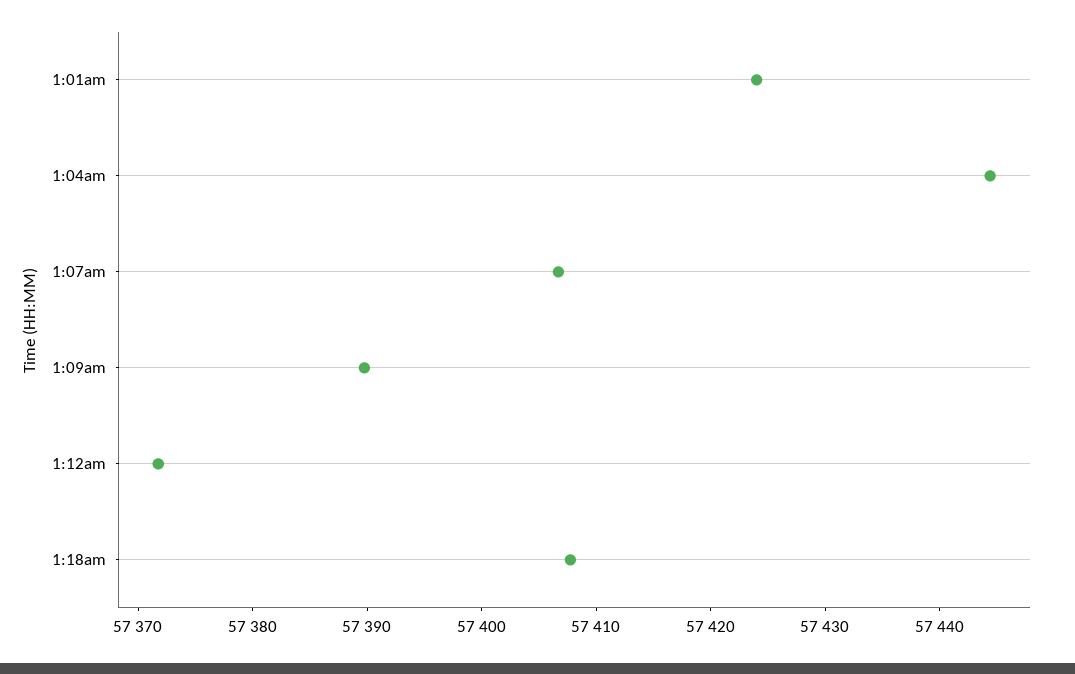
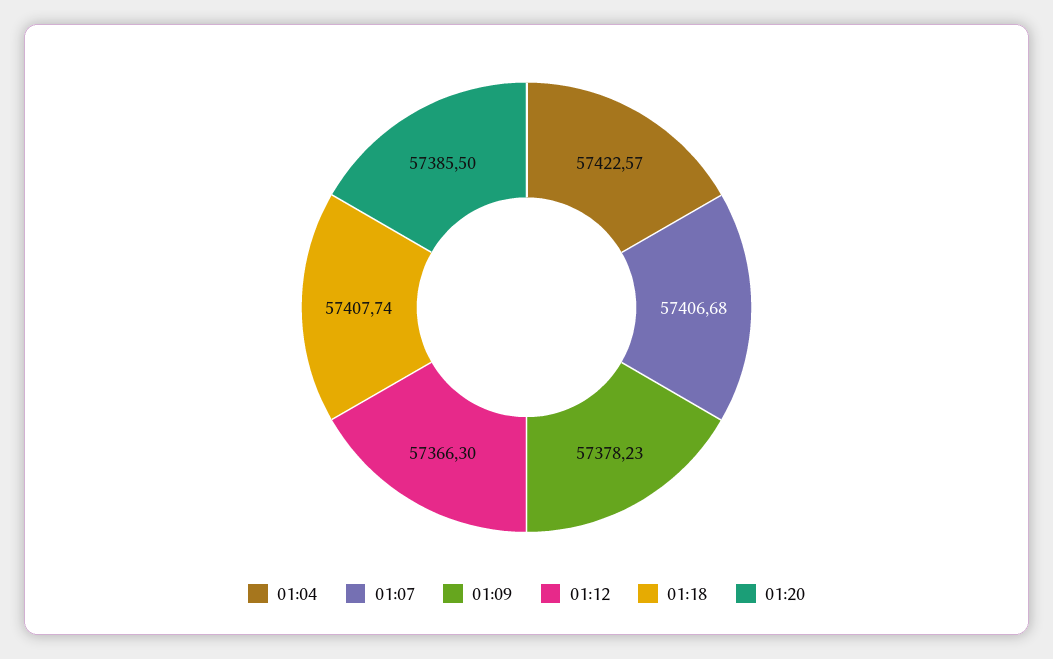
1:01am: 57424 -> none
1:04am: 57444 -> 57422.57
1:09am: 57390 -> 57378.23
1:12am: 57372 -> 57366.3
01:20: none -> 57385.5

